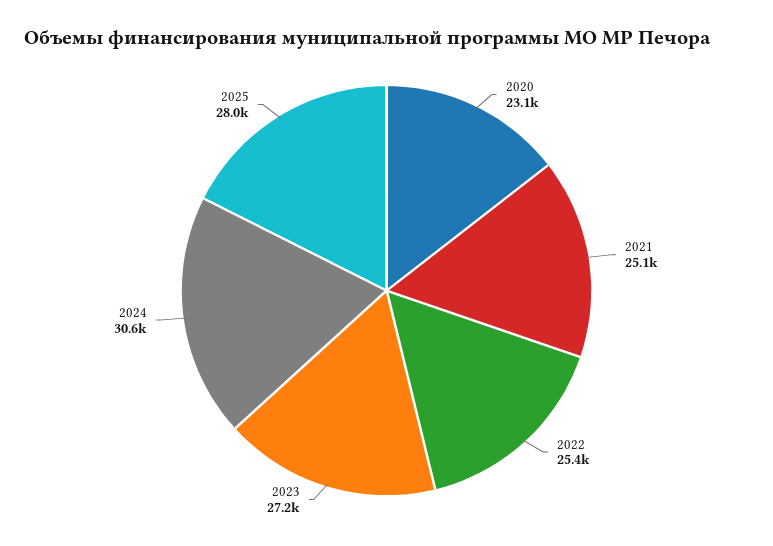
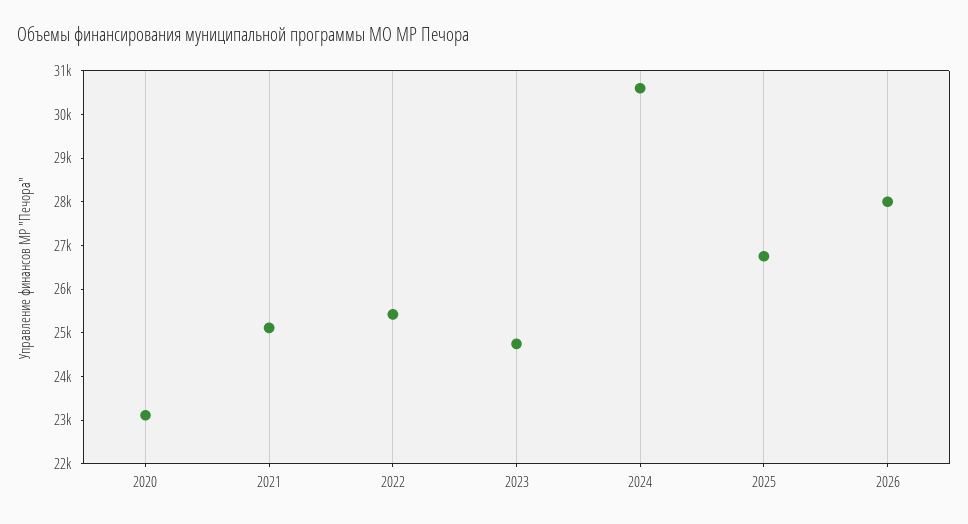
2023: 27200 -> 24800
2025: 28000 -> 26800
2026: none -> 28000

